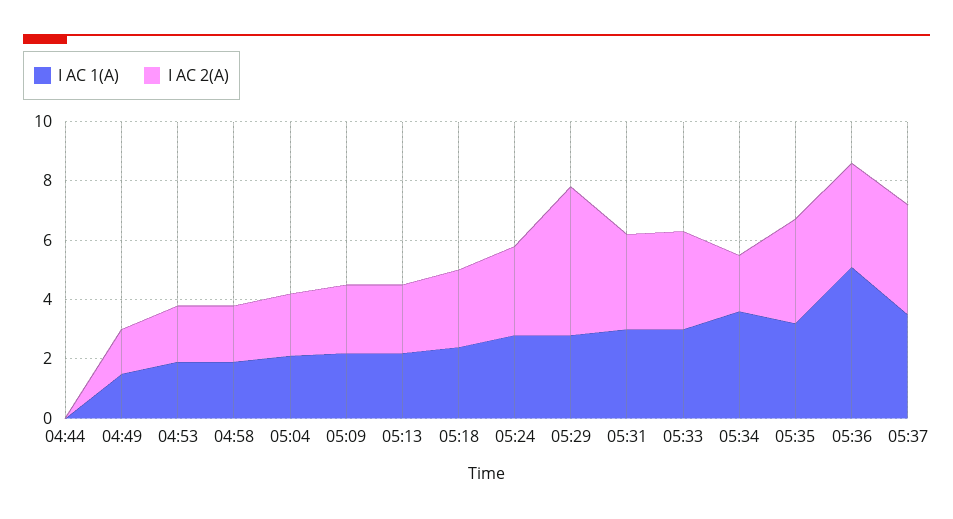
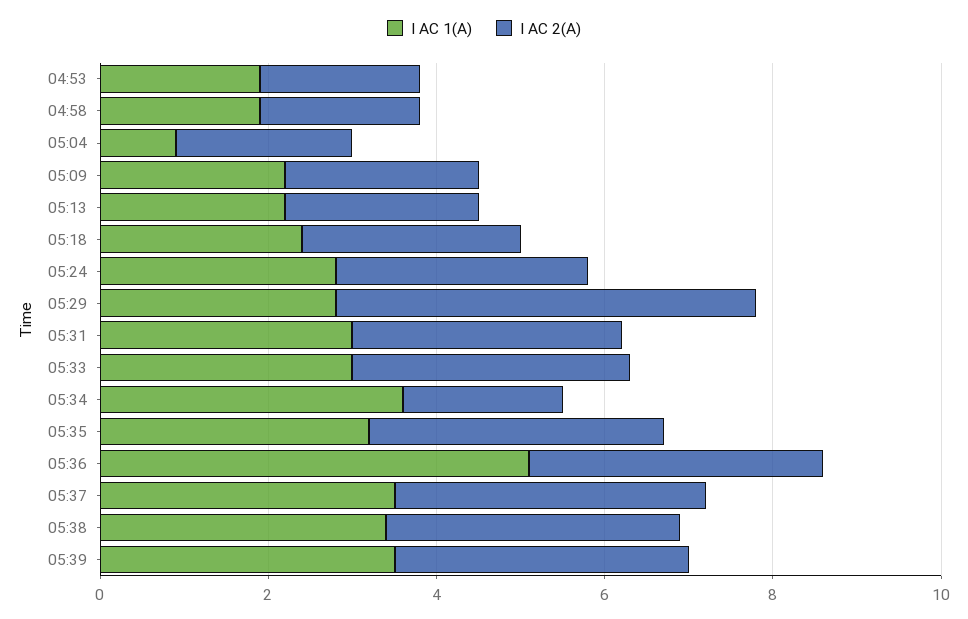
I AC 1(A), 04:44: 0 -> none
I AC 2(A), 04:44: 0 -> none
I AC 1(A), 04:49: 1.5 -> none
I AC 2(A), 04:49: 1.5 -> none
I AC 1(A), 05:04: 2 -> 1
I AC 1(A), 05:38: none -> 3.5
I AC 2(A), 05:38: none -> 3.5
I AC 1(A), 05:39: none -> 3.5
I AC 2(A), 05:39: none -> 3.5

